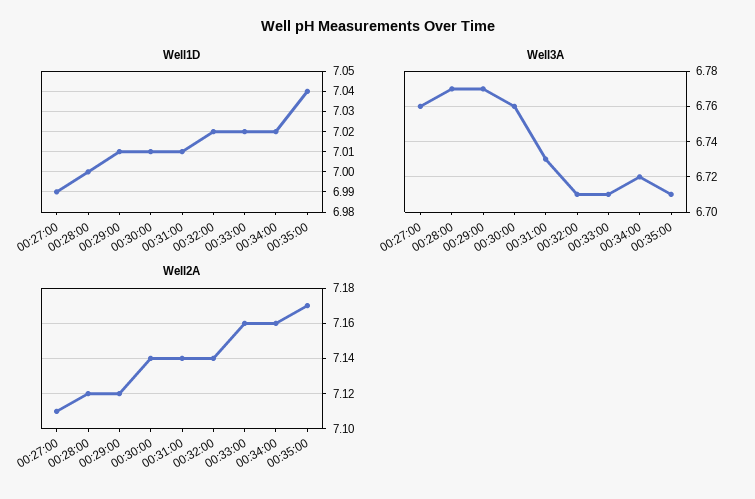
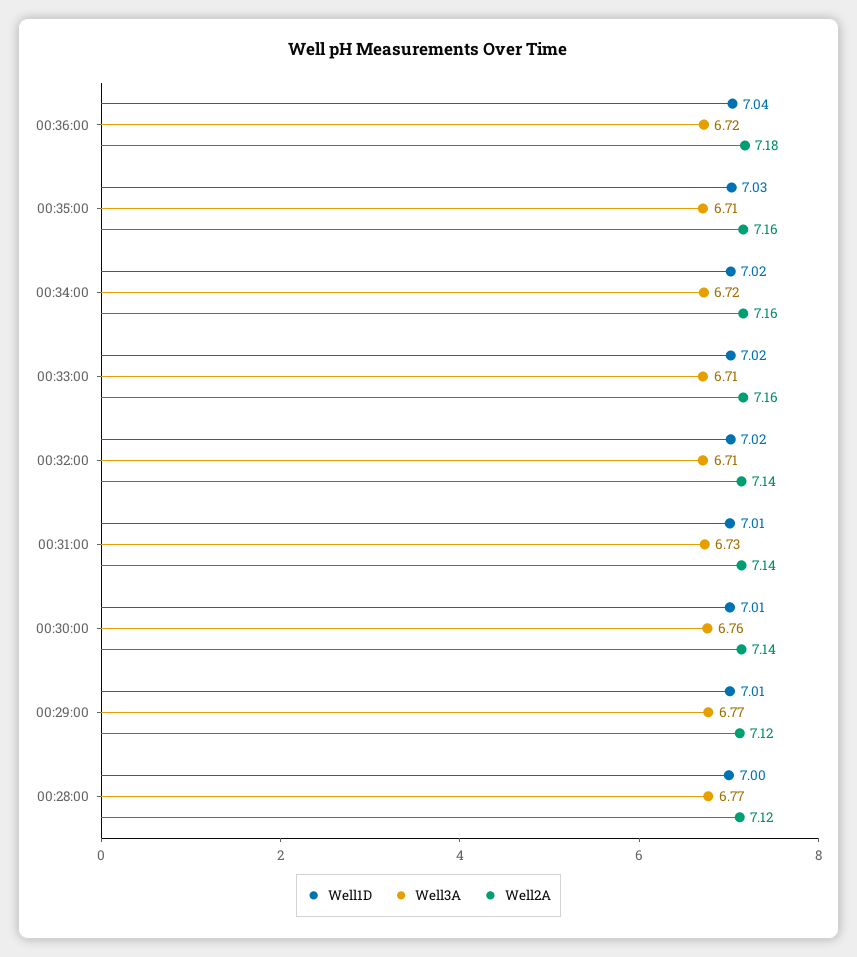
Well1D, 00:27:00: 6.99 -> none
Well1D, 00:35:00: 7.04 -> 7.03
Well3A, 00:27:00: 6.76 -> none
Well2A, 00:27:00: 7.11 -> none
Well2A, 00:35:00: 7.17 -> 7.16
Well1D, 00:36:00: none -> 7.04
Well3A, 00:36:00: none -> 6.72
Well2A, 00:36:00: none -> 7.18

